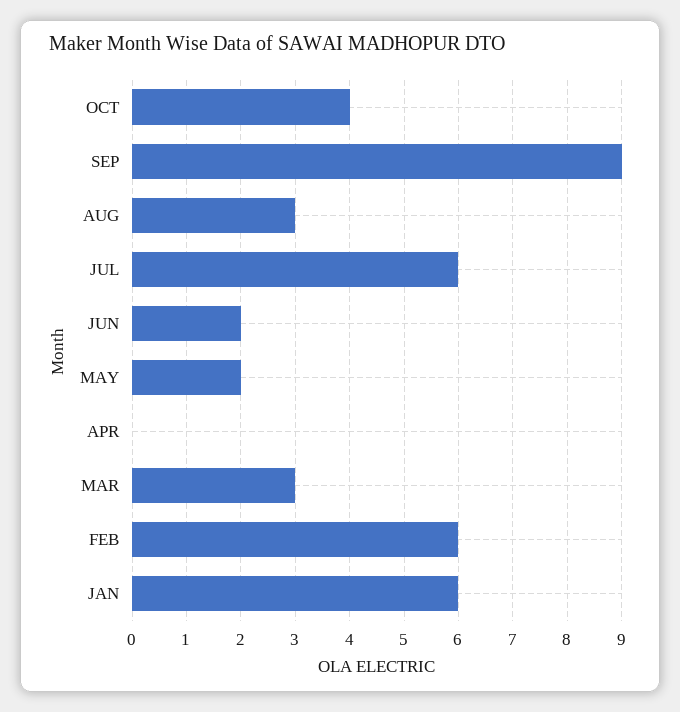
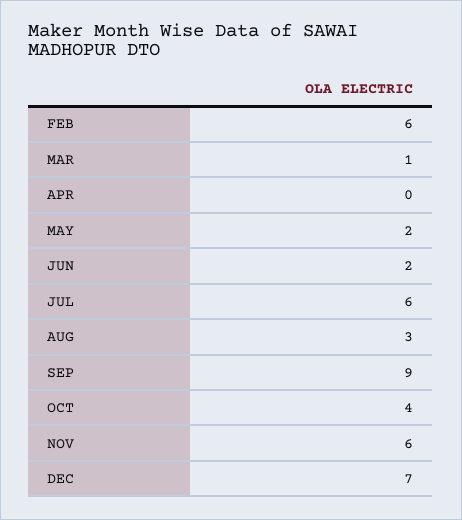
MAR: 3 -> 1
JAN: 6 -> none
NOV: none -> 6
DEC: none -> 7

